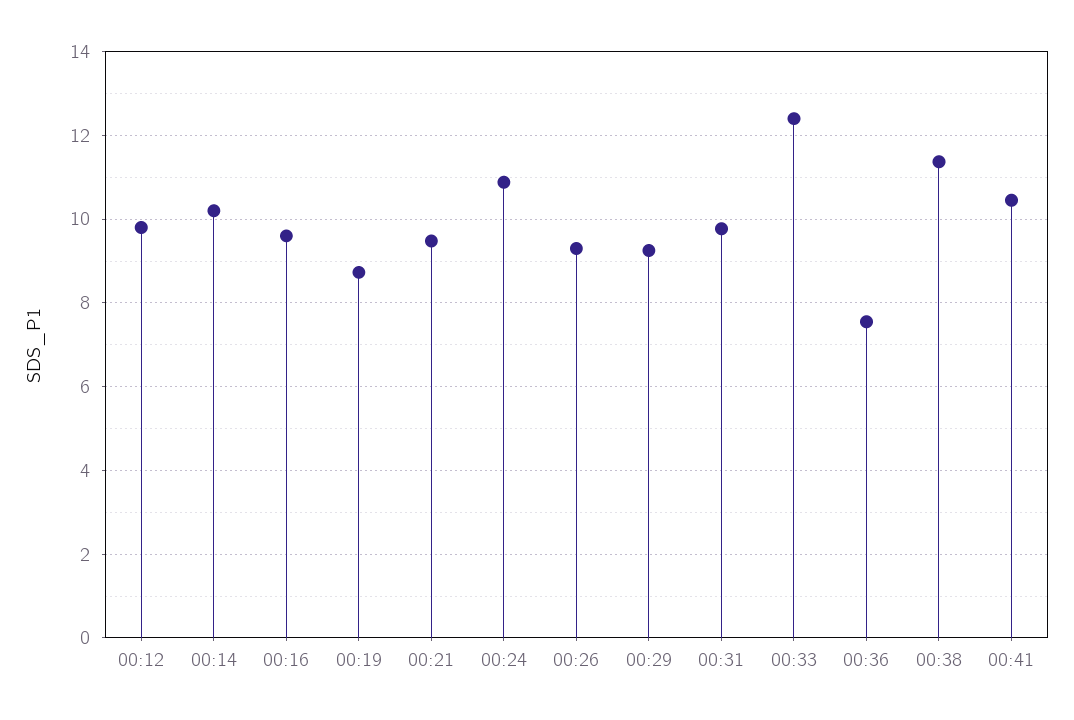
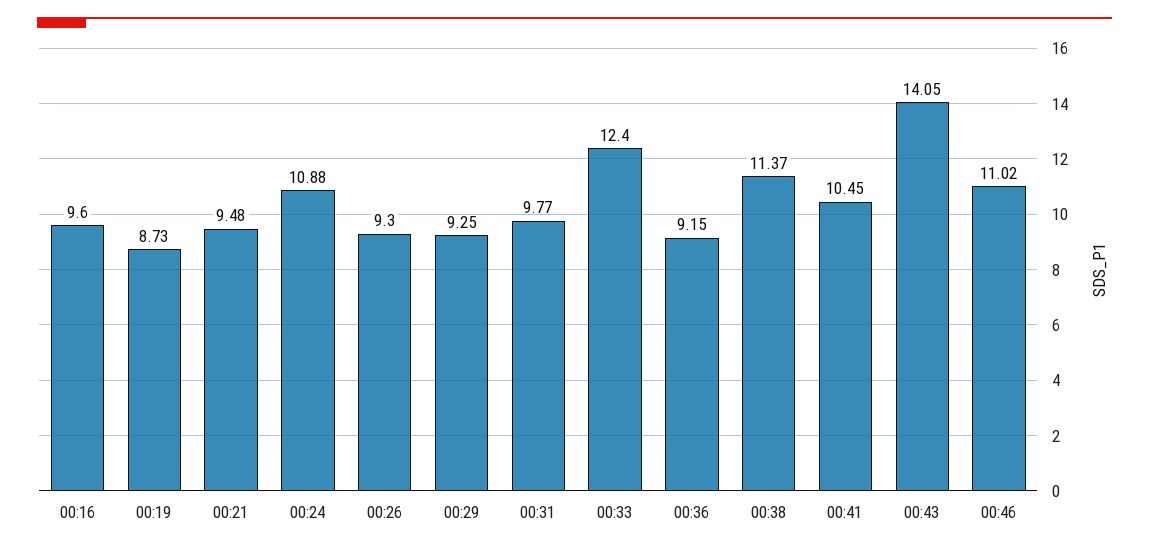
00:12: 9.8 -> none
00:14: 10.2 -> none
00:36: 7.6 -> 9.15
00:43: none -> 14.05
00:46: none -> 11.02

